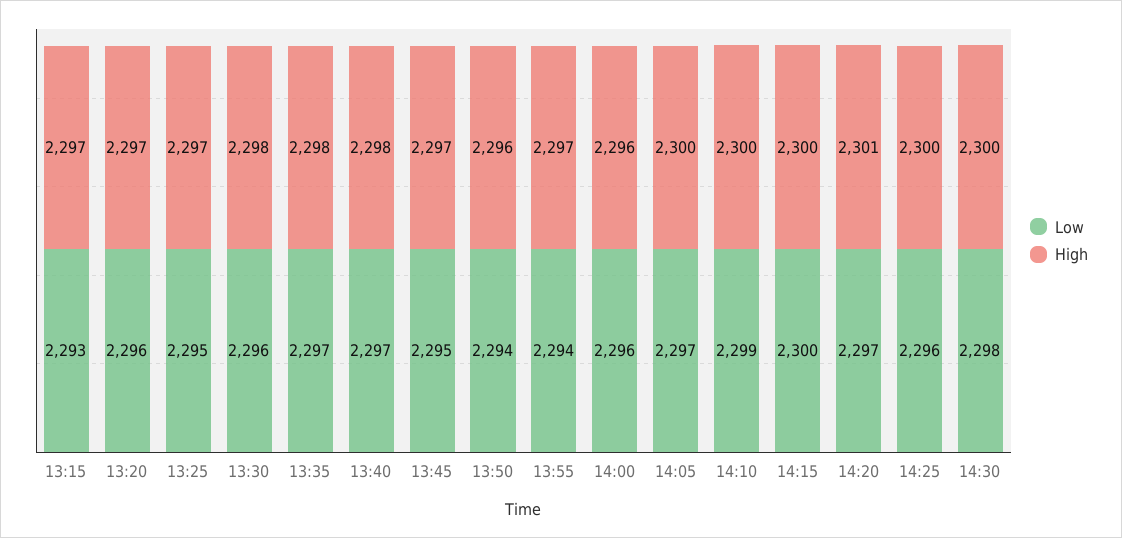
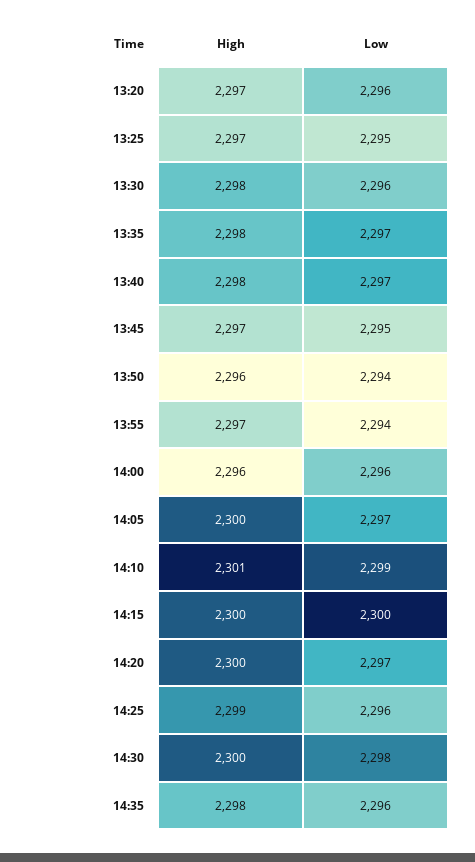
Low, 13:15: 2293 -> none
High, 13:15: 2297 -> none
High, 14:10: 2300 -> 2301
High, 14:20: 2301 -> 2300
High, 14:25: 2300 -> 2299
High, 14:35: none -> 2298
Low, 14:35: none -> 2296

